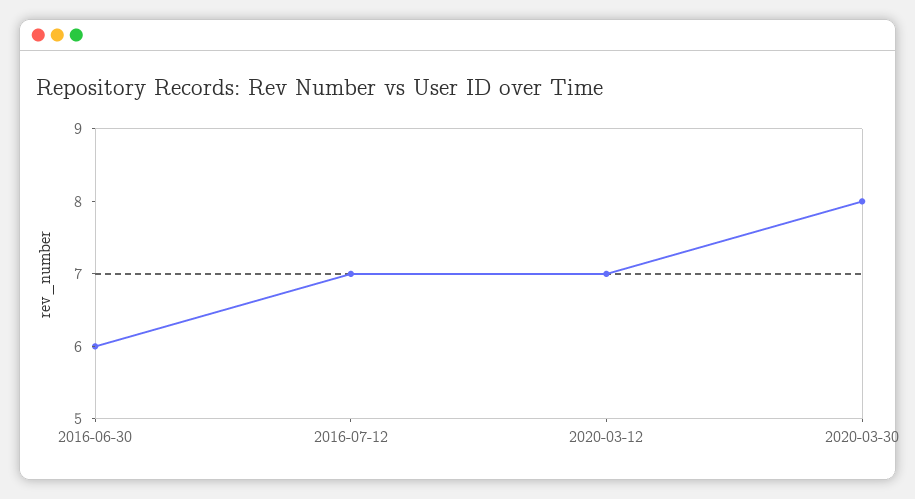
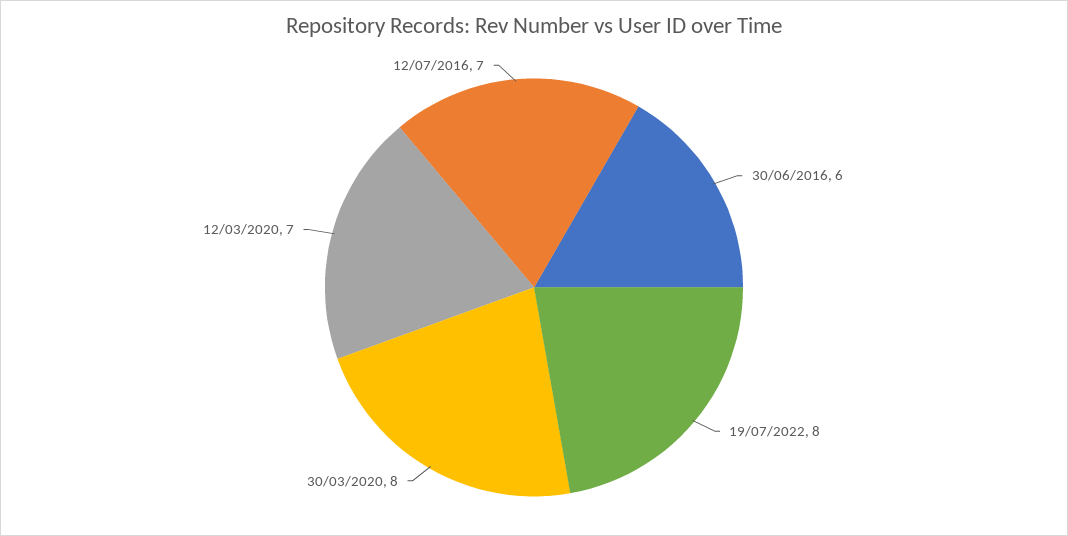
19/07/2022: none -> 8

